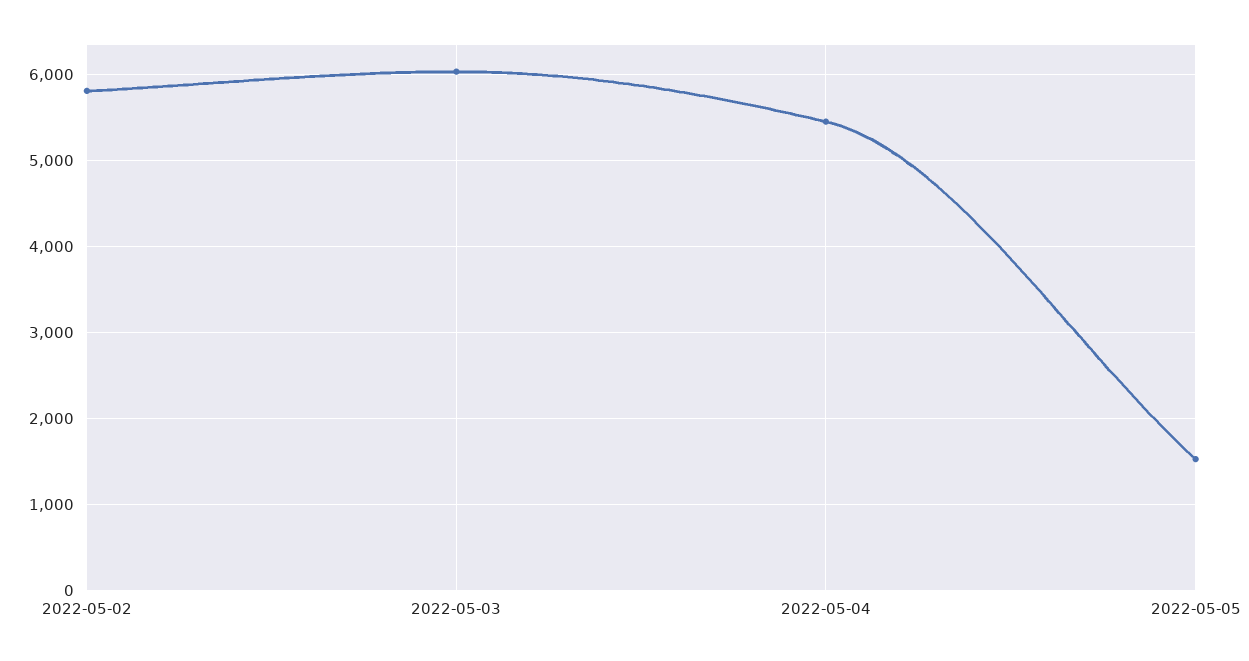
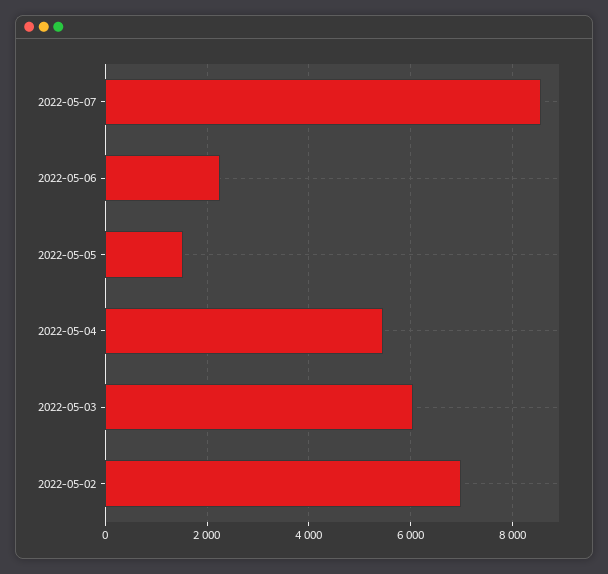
2022-05-02: 5800 -> 7000
2022-05-07: none -> 8600
2022-05-06: none -> 2200

